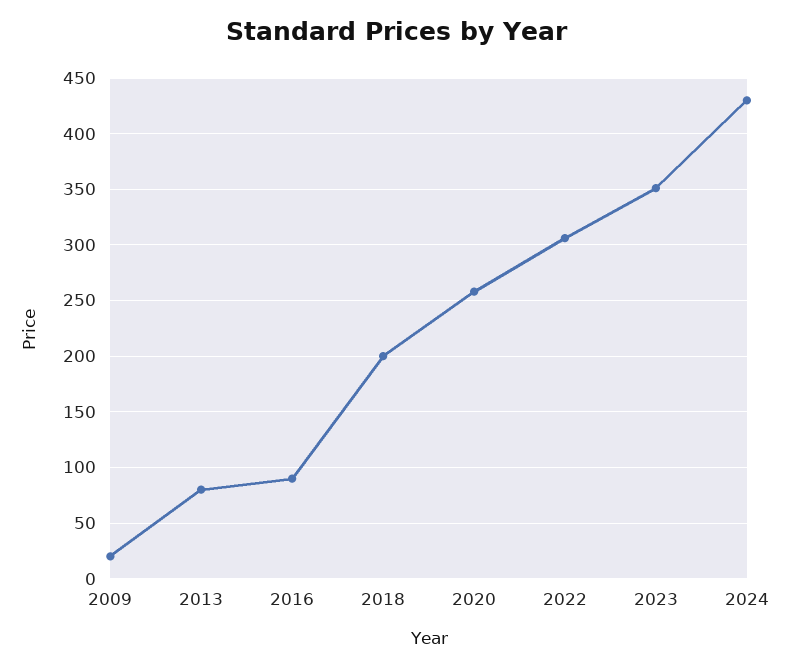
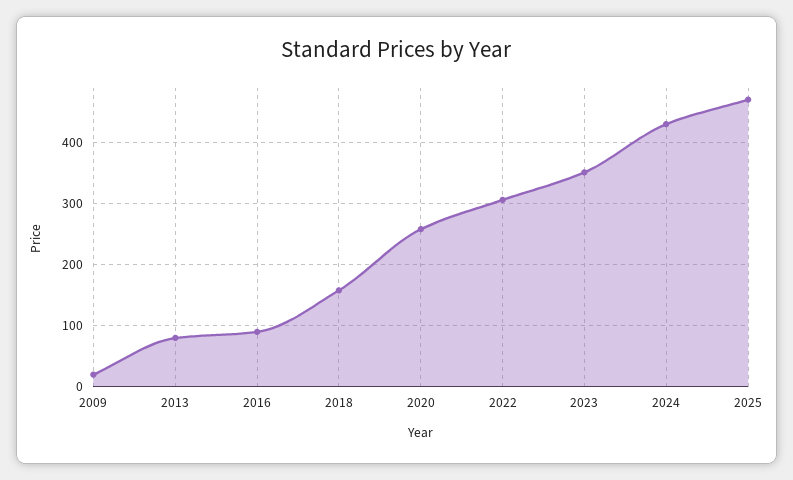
2018: 200 -> 160
2025: none -> 470

